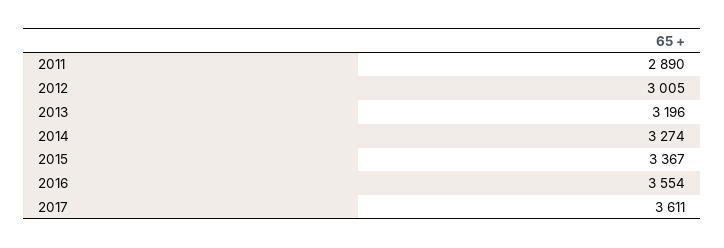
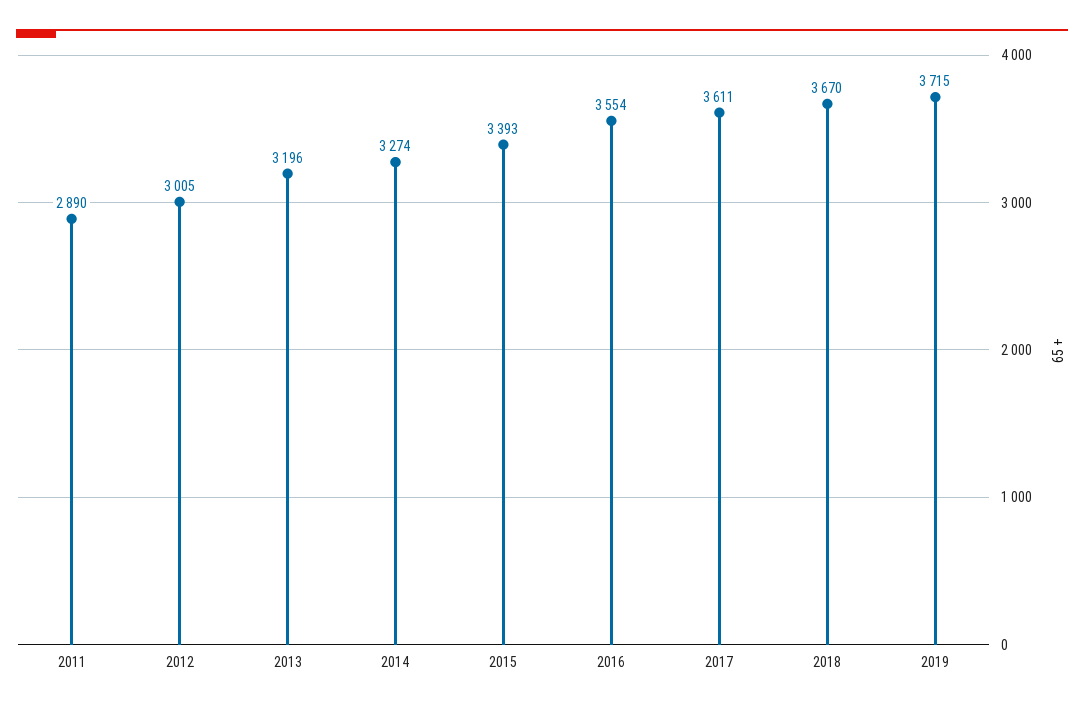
2015: 3367 -> 3393
2018: none -> 3670
2019: none -> 3715

